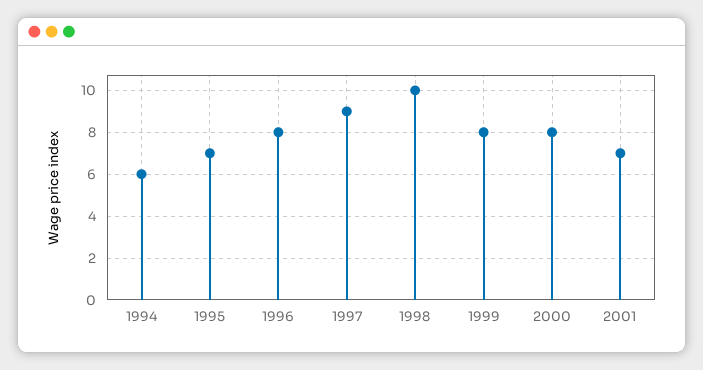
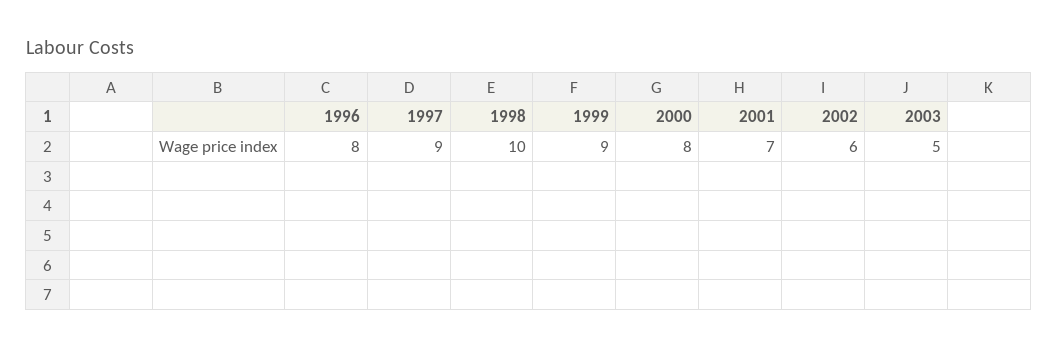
1994: 6 -> none
1995: 7 -> none
1999: 8 -> 9
2002: none -> 6
2003: none -> 5

